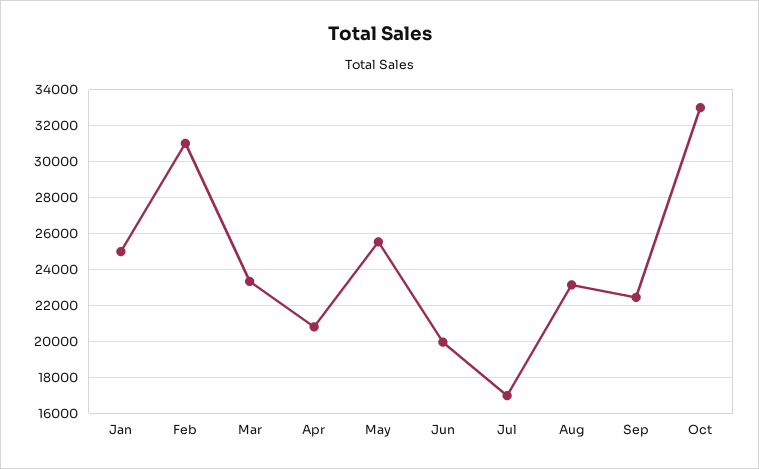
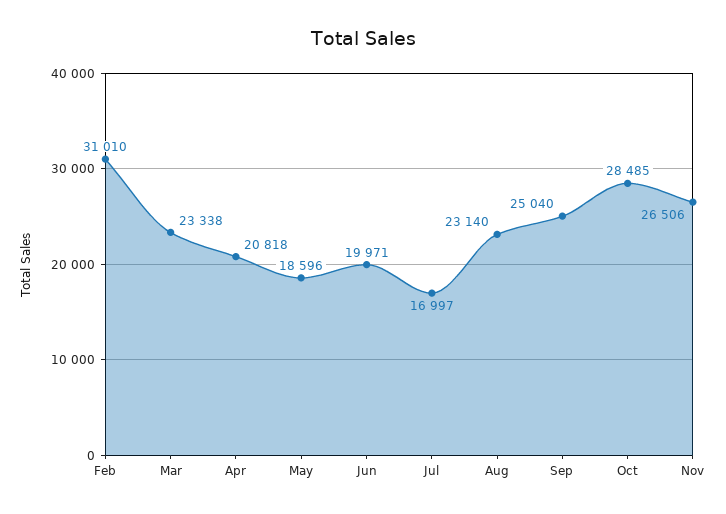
Jan: 25000 -> none
May: 25500 -> 18596
Sep: 22500 -> 25040
Oct: 33000 -> 28485
Nov: none -> 26506

